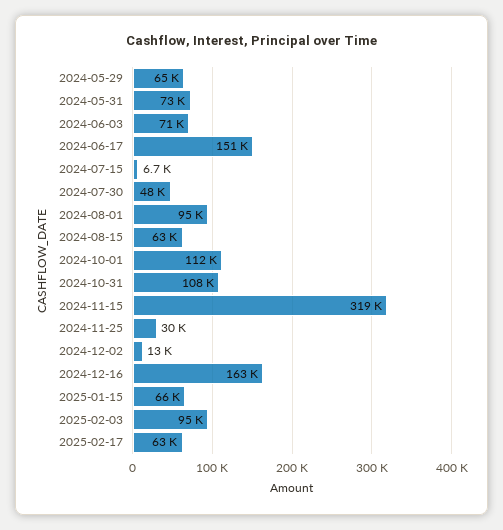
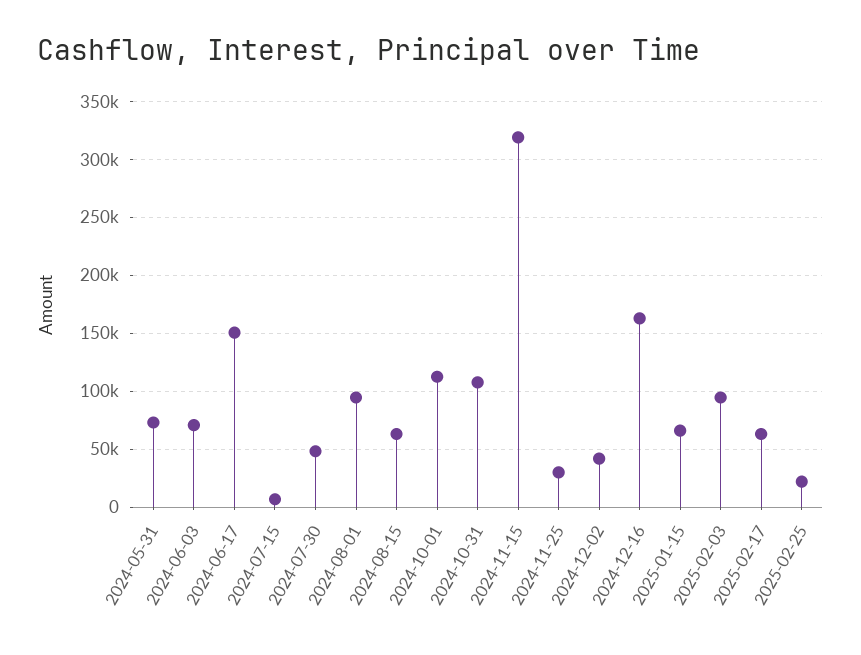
2024-05-29: 65000 -> none
2024-12-02: 13000 -> 40000
2025-02-25: none -> 20000

